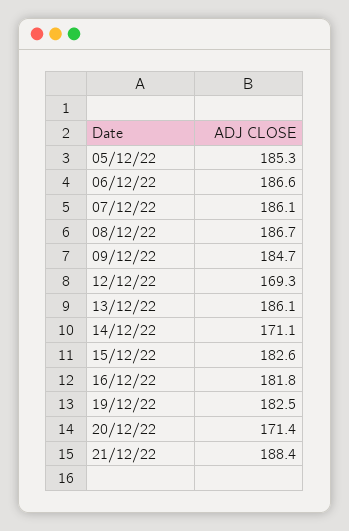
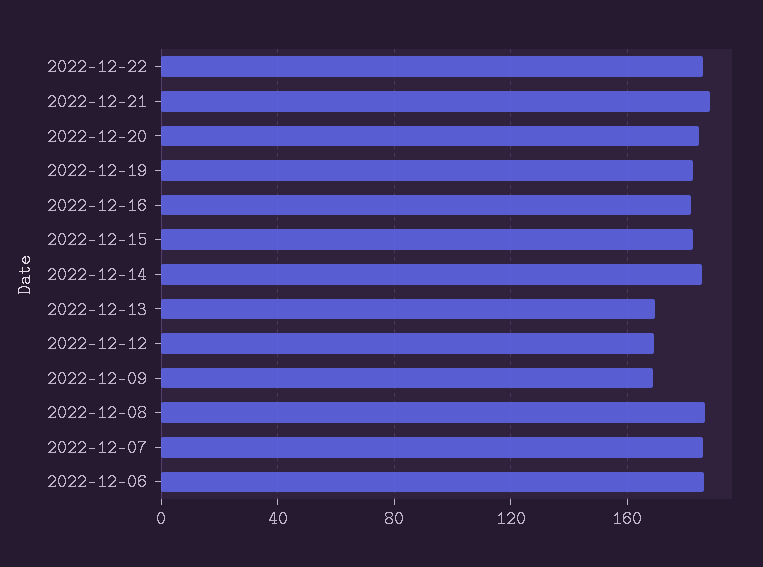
05/12/22: 185.3 -> none
09/12/22: 184.7 -> 170
13/12/22: 186.1 -> 170
14/12/22: 171.1 -> 185
20/12/22: 171.4 -> 185
2022-12-22: none -> 185

